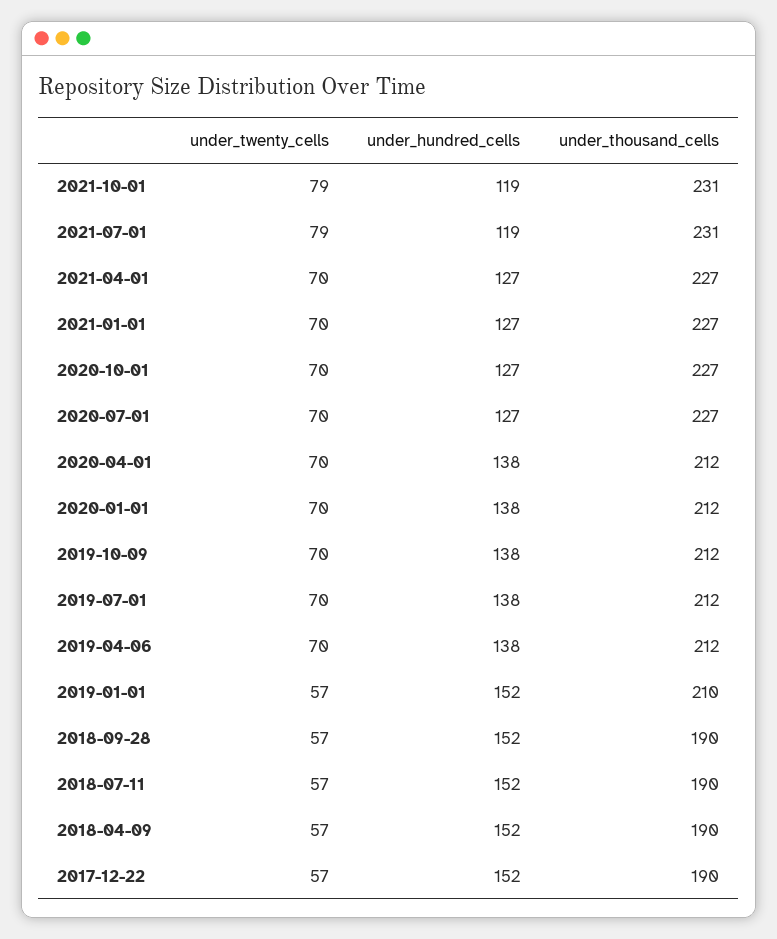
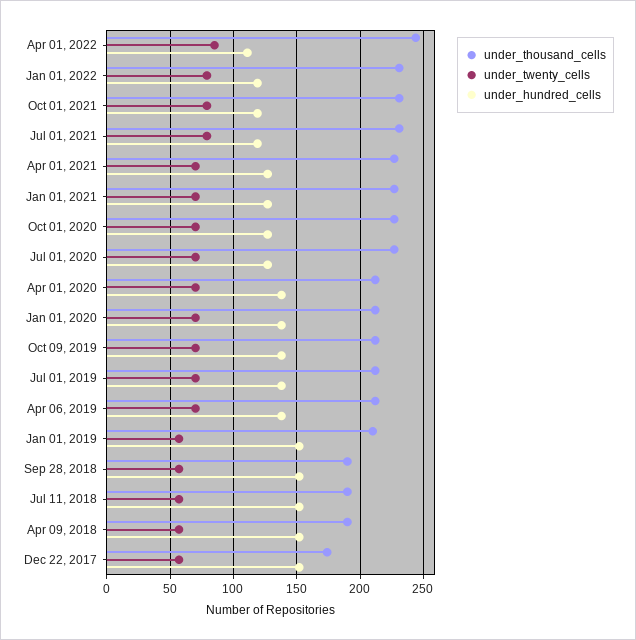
under_thousand_cells, 2017-12-22: 190 -> 175
under_thousand_cells, Apr 01, 2022: none -> 245
under_twenty_cells, Apr 01, 2022: none -> 85
under_hundred_cells, Apr 01, 2022: none -> 110
under_thousand_cells, Jan 01, 2022: none -> 230
under_twenty_cells, Jan 01, 2022: none -> 80
under_hundred_cells, Jan 01, 2022: none -> 120

